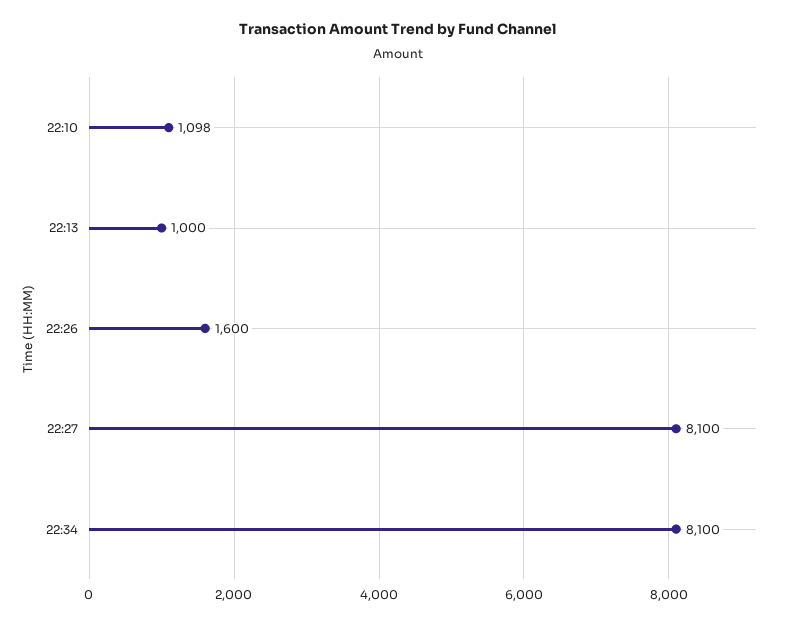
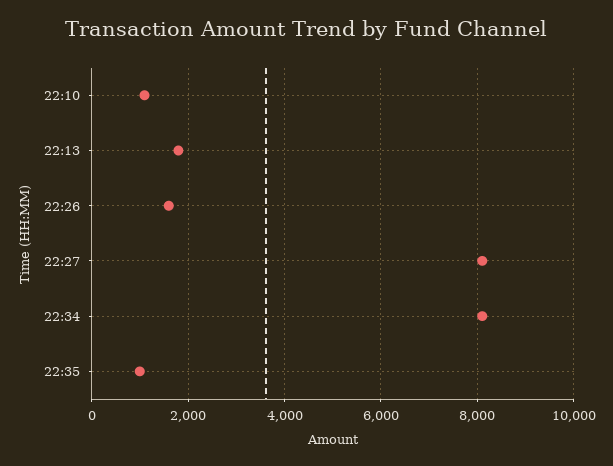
22:13: 1000 -> 1800
22:35: none -> 1000

